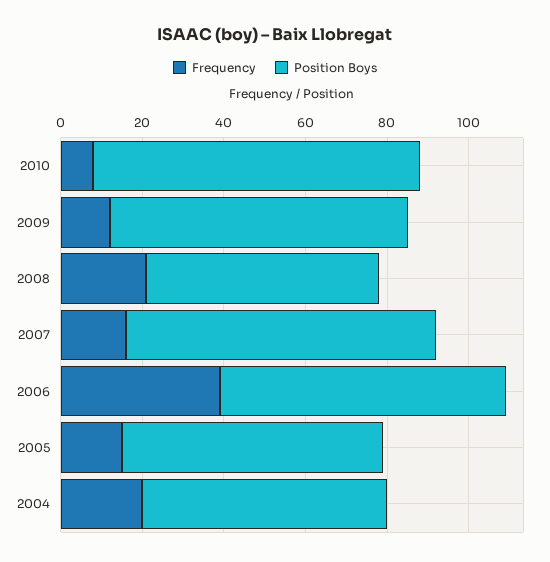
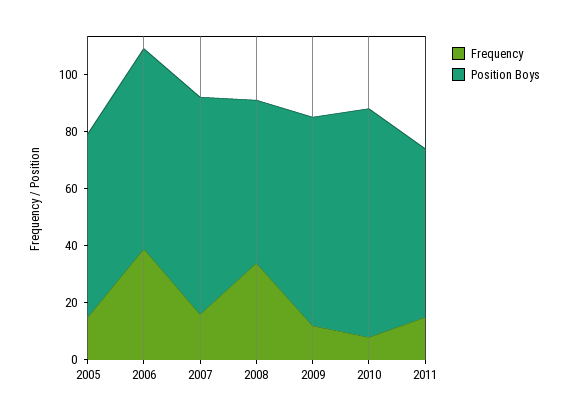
Frequency, 2008: 20 -> 35
Frequency, 2004: 20 -> none
Position Boys, 2004: 60 -> none
Frequency, 2011: none -> 15
Position Boys, 2011: none -> 60

